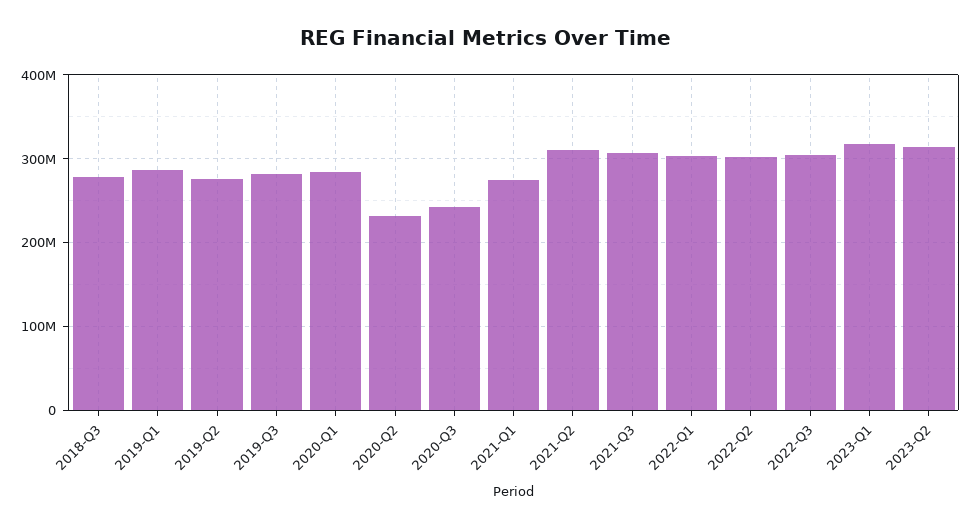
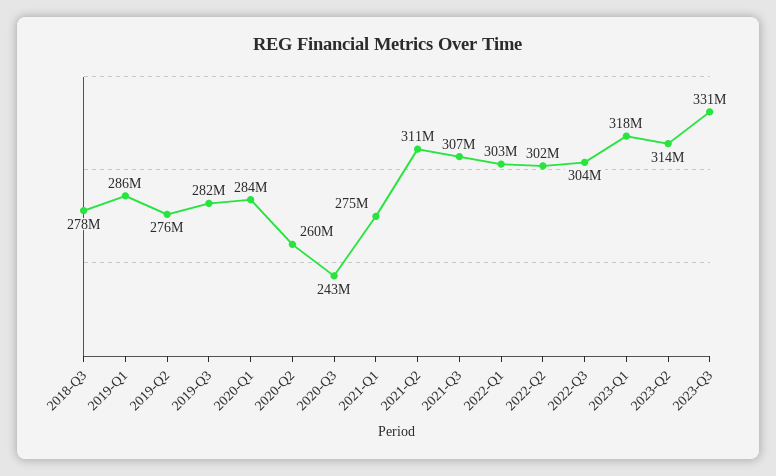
2020-Q2: 230000000 -> 260000000
2023-Q3: none -> 331000000

